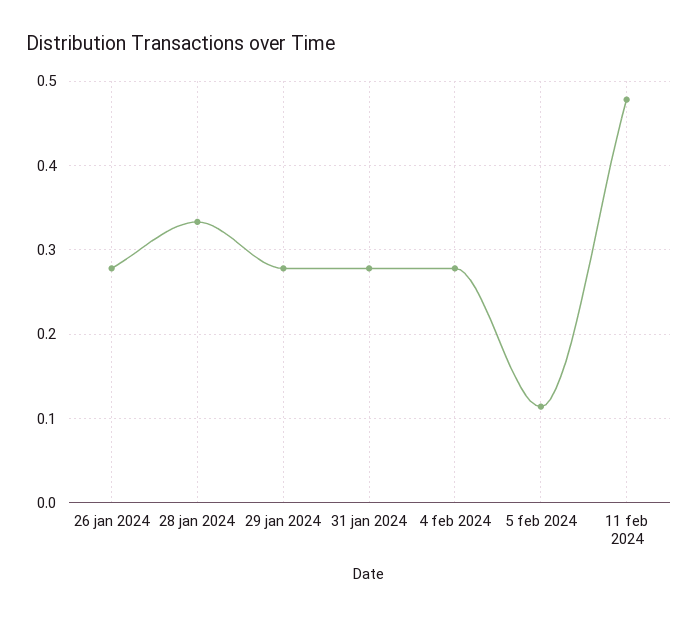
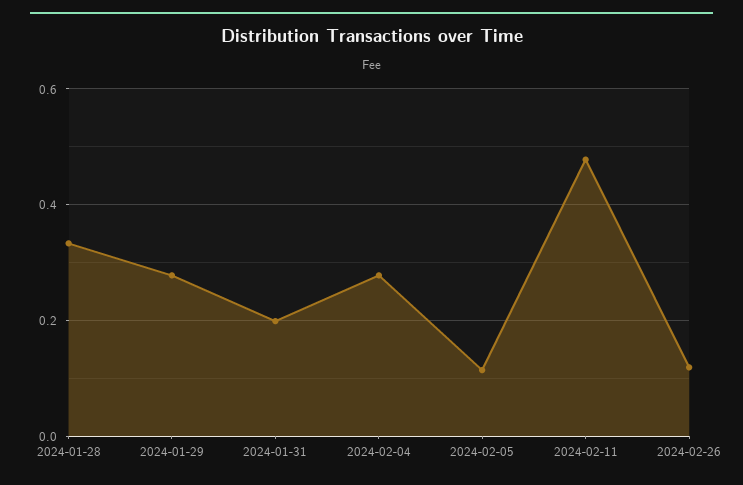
26 jan 2024: 0.28 -> none
31 jan 2024: 0.28 -> 0.2
2024-02-26: none -> 0.12

